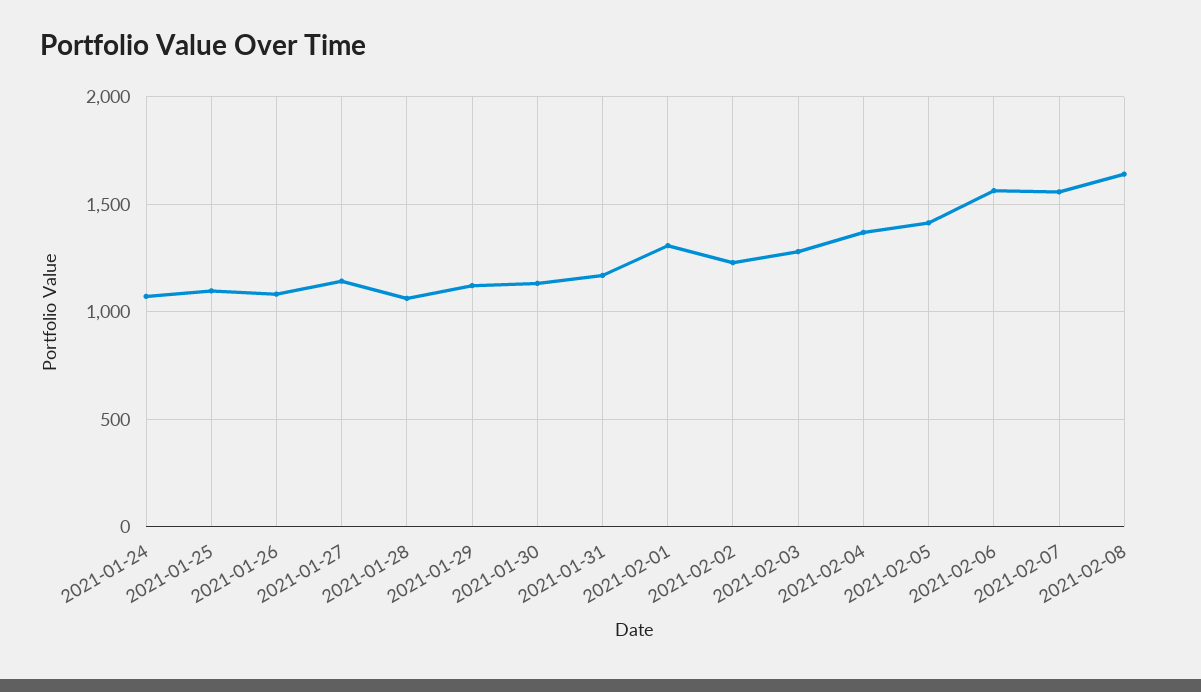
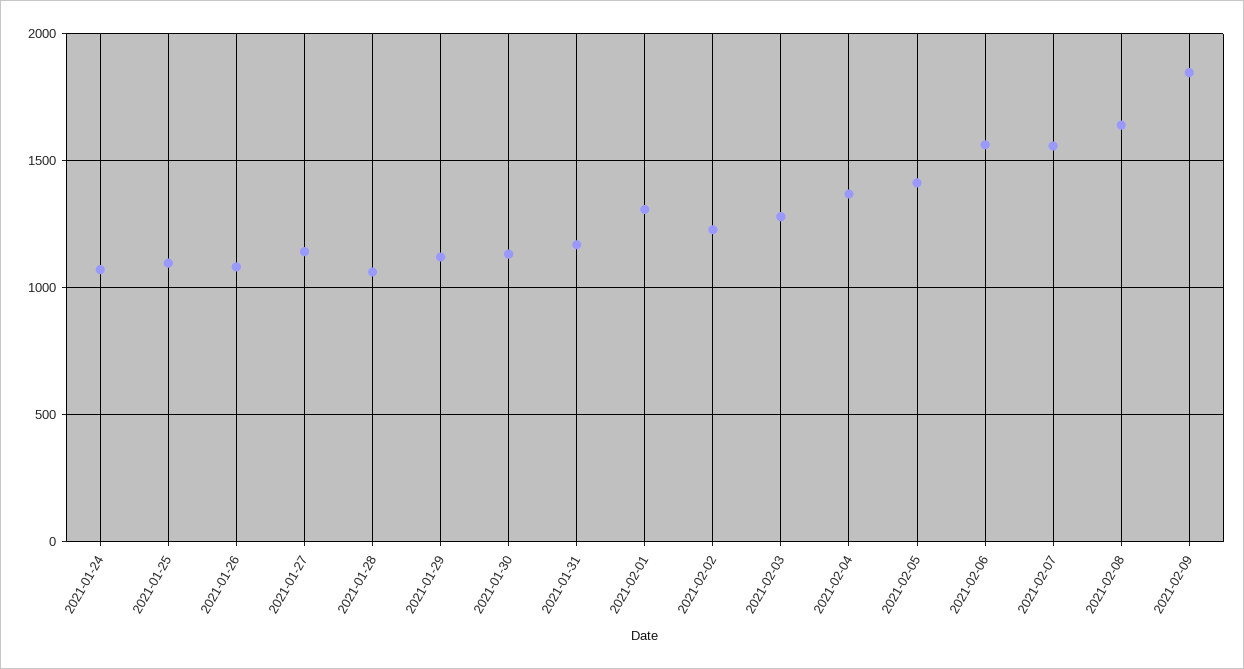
2021-02-09: none -> 1850

